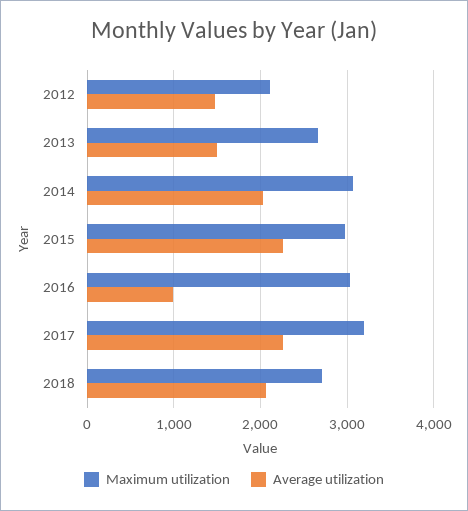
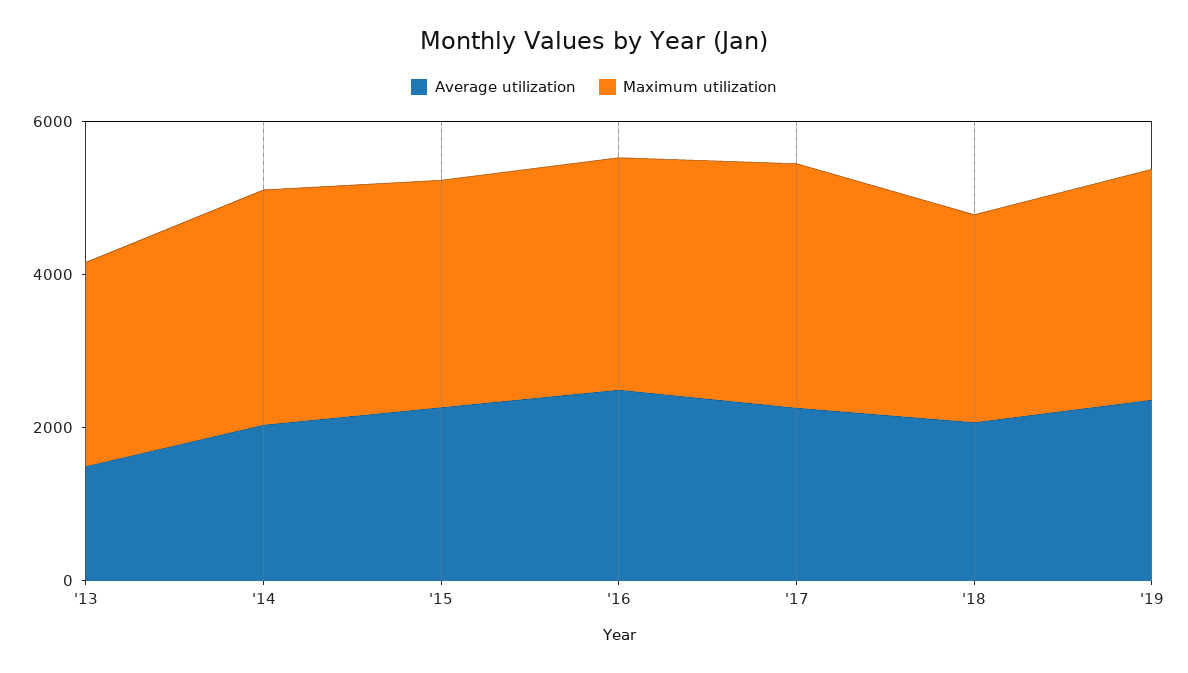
Maximum utilization, 2012: 2100 -> none
Average utilization, 2012: 1500 -> none
Average utilization, 2016: 1000 -> 2500
Average utilization, '19: none -> 2500
Maximum utilization, '19: none -> 3000

